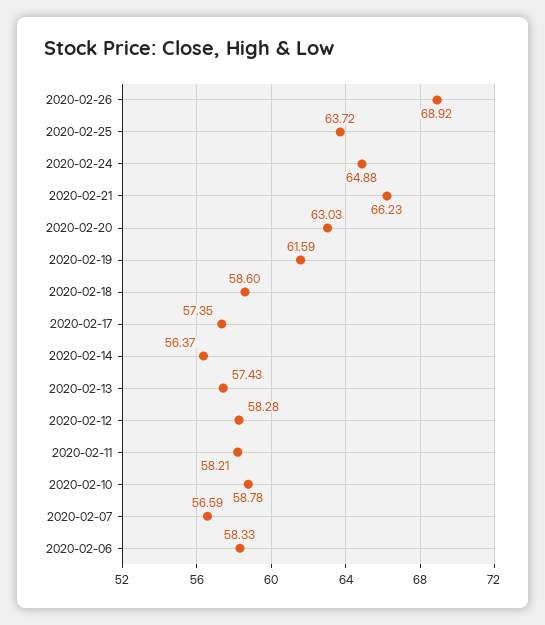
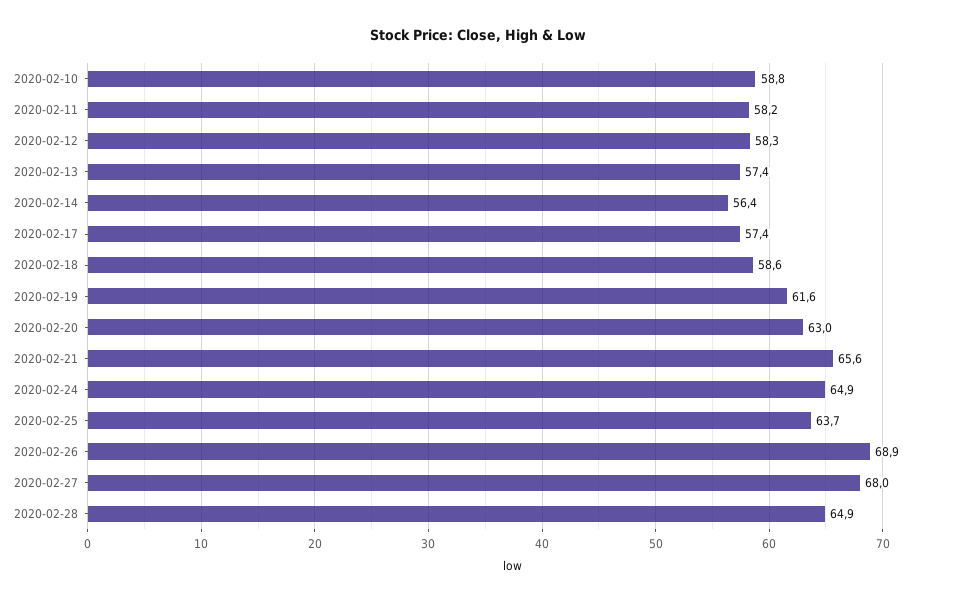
2020-02-21: 66.23 -> 65.6
2020-02-07: 56.59 -> none
2020-02-06: 58.33 -> none
2020-02-27: none -> 68
2020-02-28: none -> 64.9

